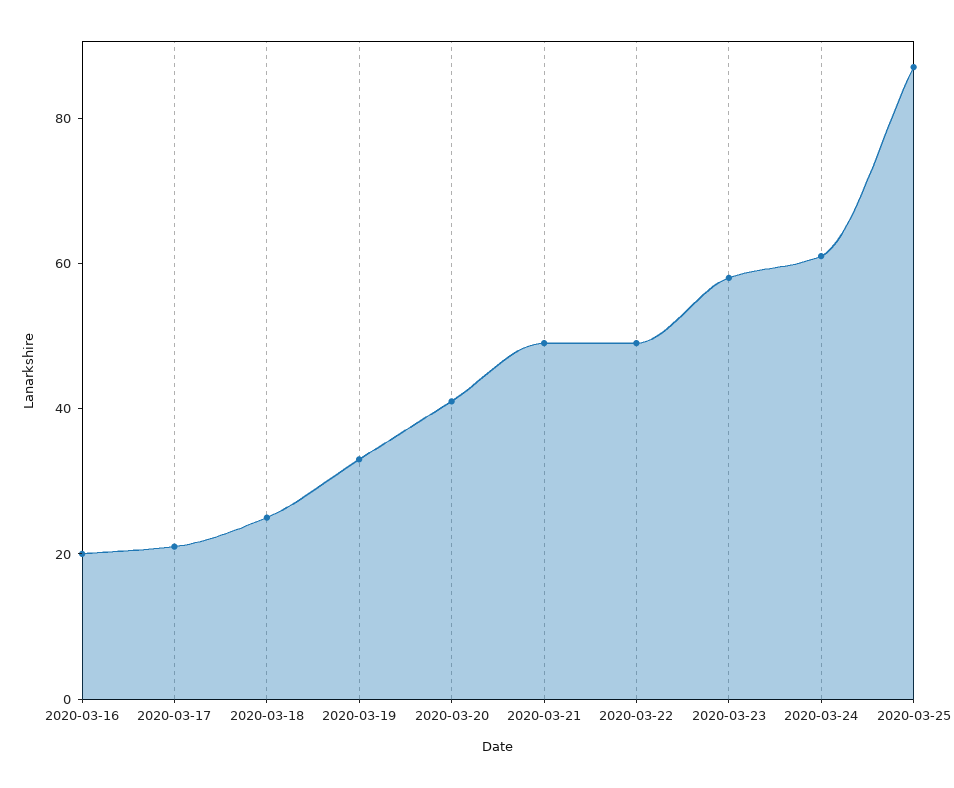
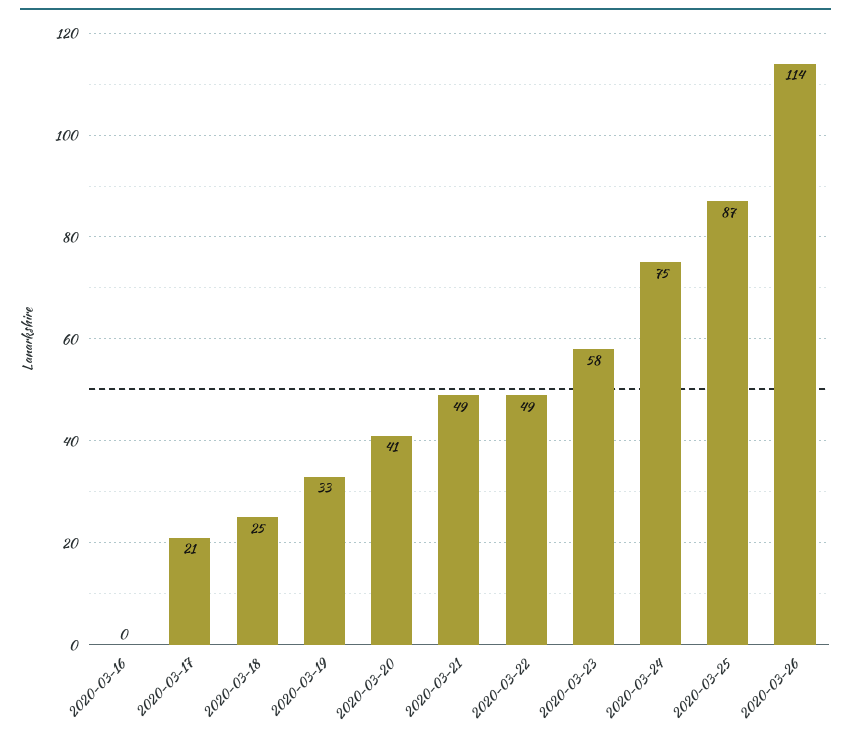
2020-03-16: 20 -> 0
2020-03-24: 60 -> 75
2020-03-26: none -> 114

